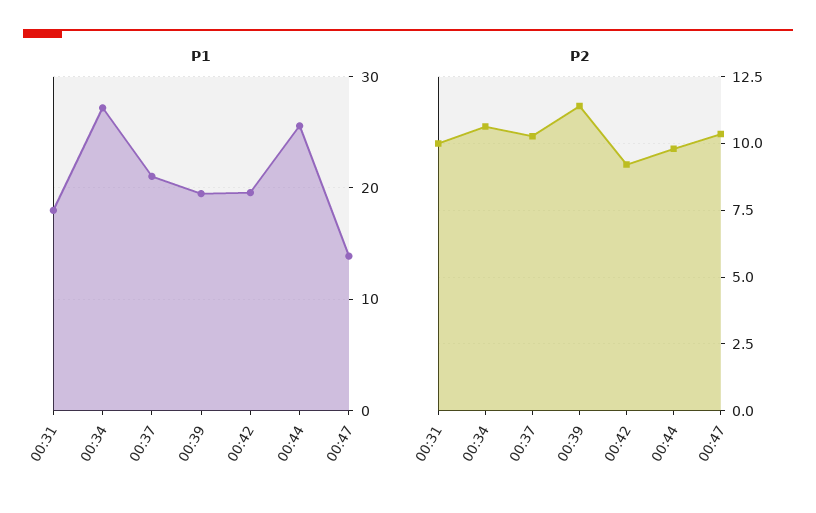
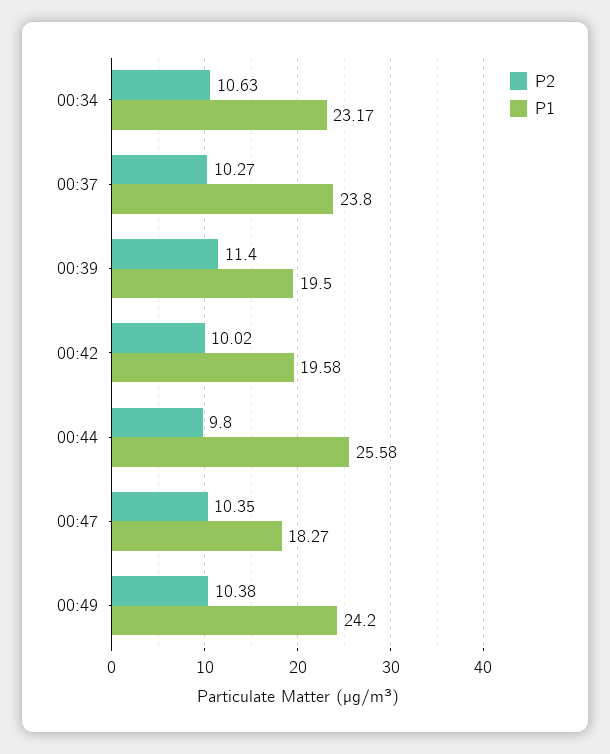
P1, 00:31: 18 -> none
P1, 00:34: 27 -> 23.17
P1, 00:37: 21 -> 23.8
P1, 00:47: 14 -> 18.27
P2, 00:31: 10 -> none
P2, 00:42: 9.25 -> 10.02
P2, 00:49: none -> 10.38
P1, 00:49: none -> 24.2

